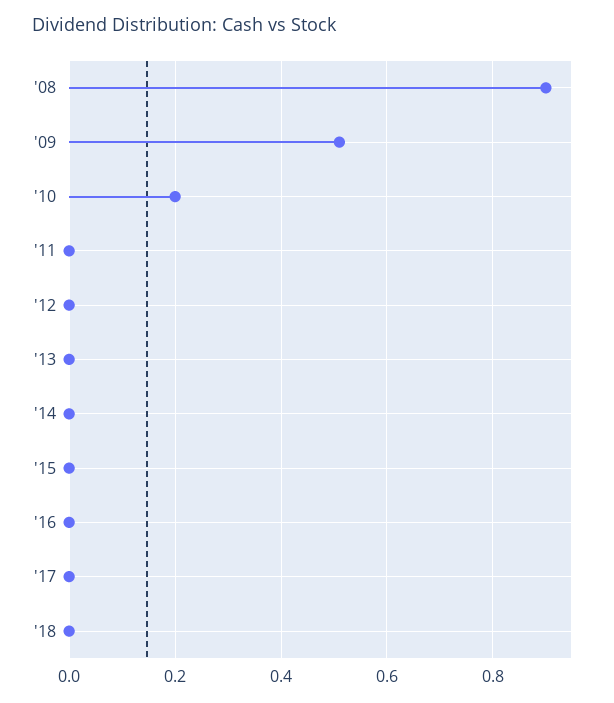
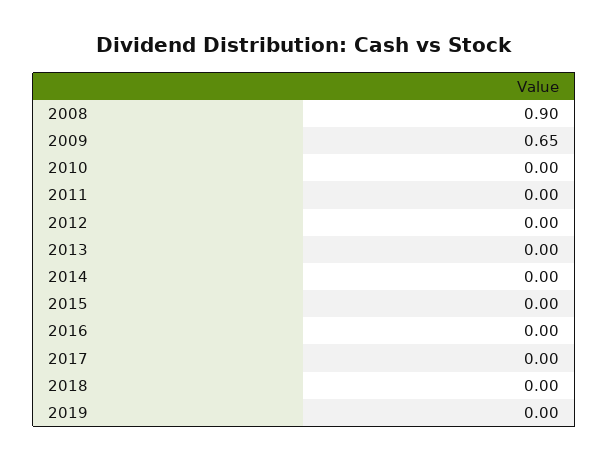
'09: 0.5 -> 0.65
'10: 0.2 -> 0
2019: none -> 0

